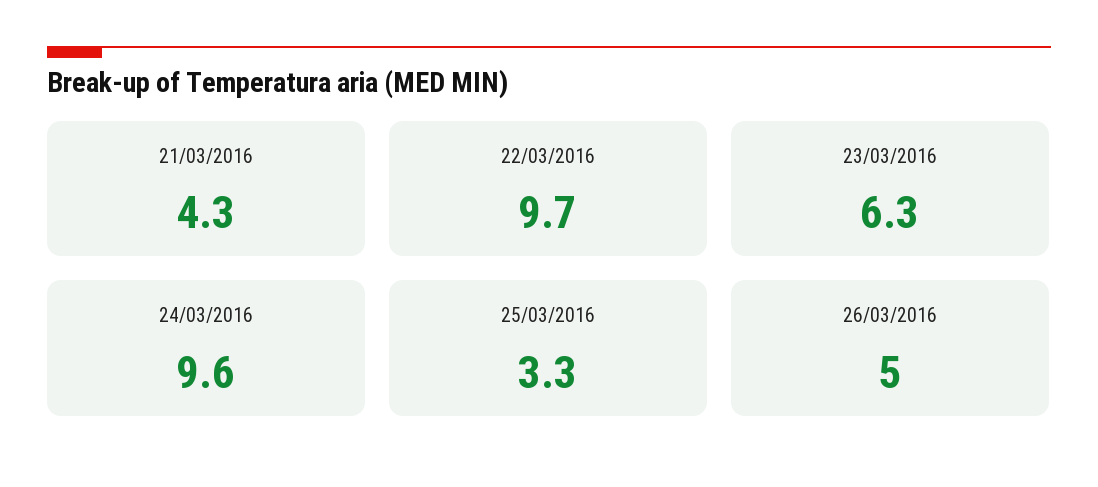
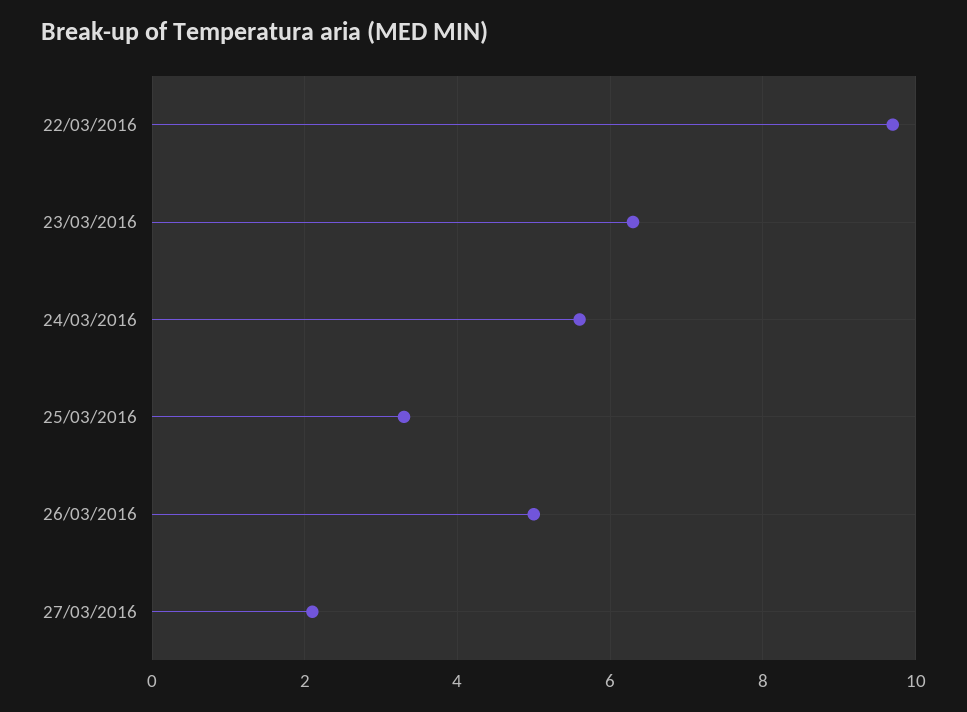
21/03/2016: 4.3 -> none
24/03/2016: 9.6 -> 5.5
27/03/2016: none -> 2

